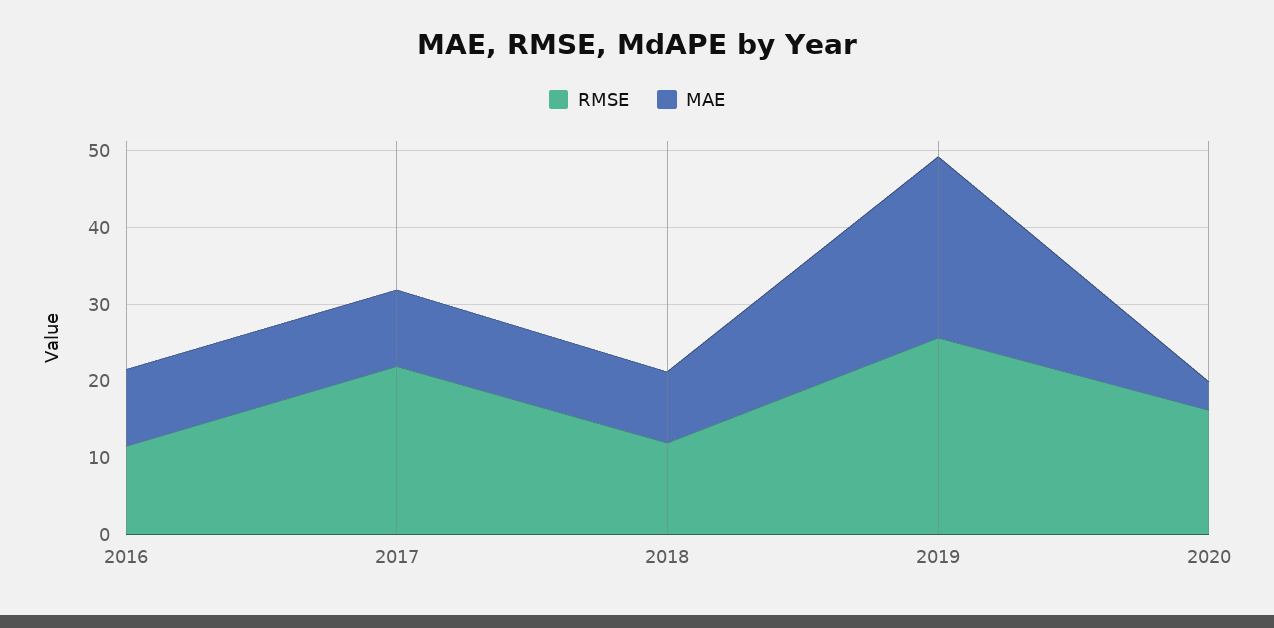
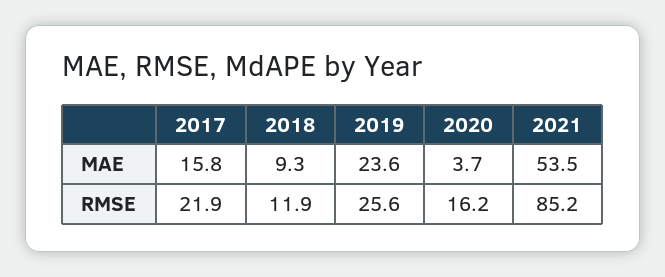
RMSE, 2016: 12 -> none
MAE, 2016: 10 -> none
MAE, 2017: 10 -> 15.8
MAE, 2021: none -> 53.5
RMSE, 2021: none -> 85.2

